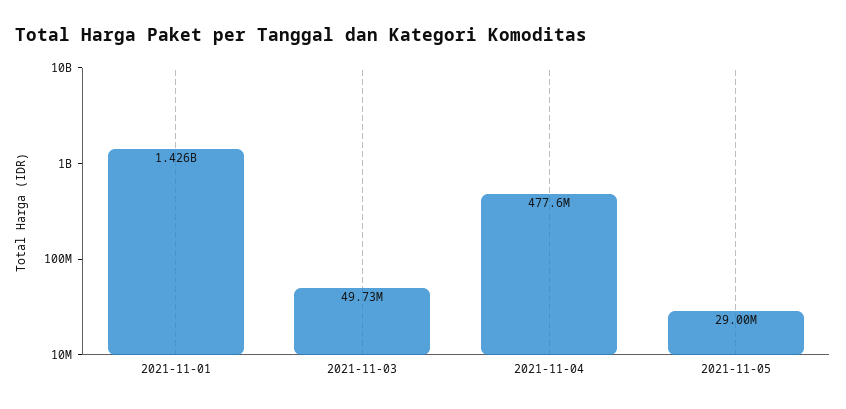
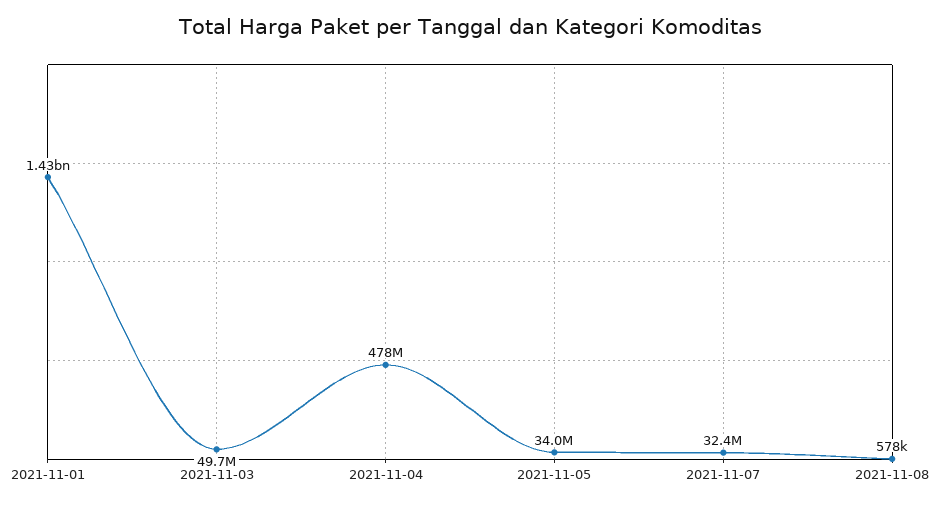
2021-11-05: 29000000 -> 34000000
2021-11-07: none -> 32400000
2021-11-08: none -> 578000

